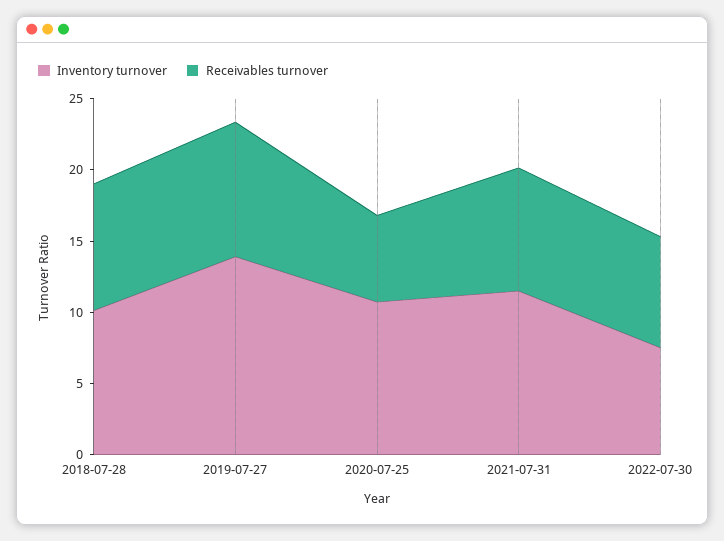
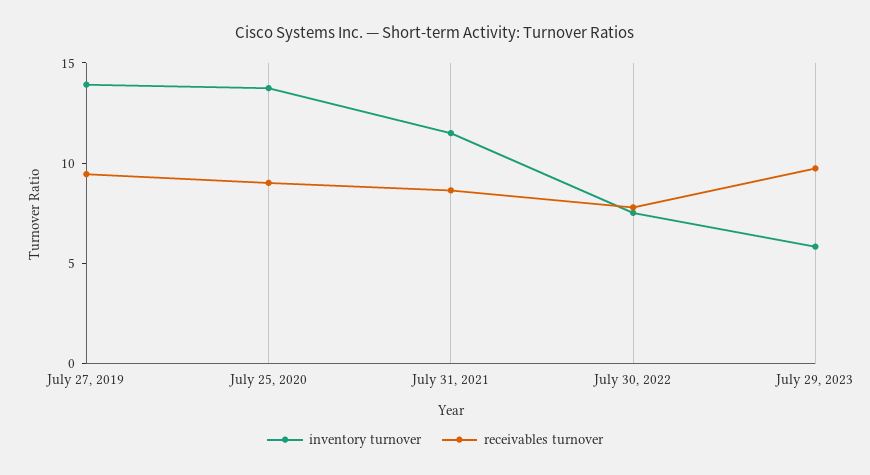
Inventory turnover, 2018-07-28: 10 -> none
Receivables turnover, 2018-07-28: 9 -> none
Inventory turnover, 2020-07-25: 11 -> 14
Receivables turnover, 2020-07-25: 6 -> 9
Inventory turnover, July 29, 2023: none -> 6
Receivables turnover, July 29, 2023: none -> 10

